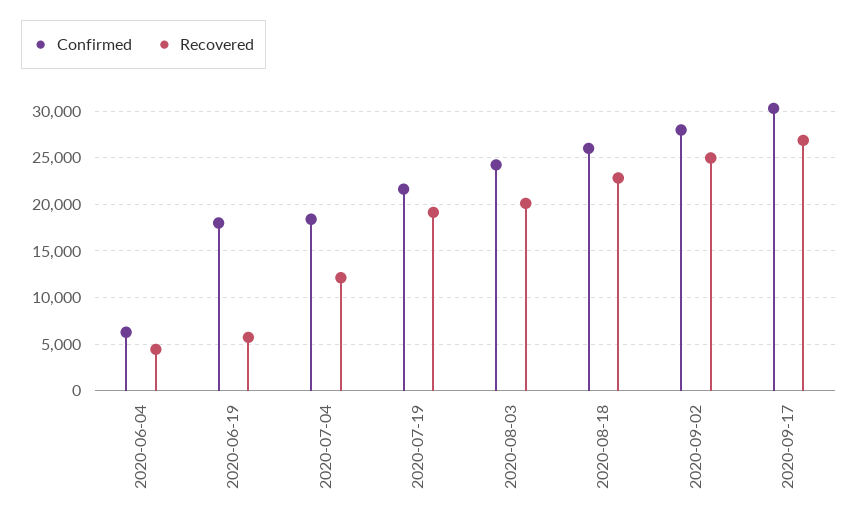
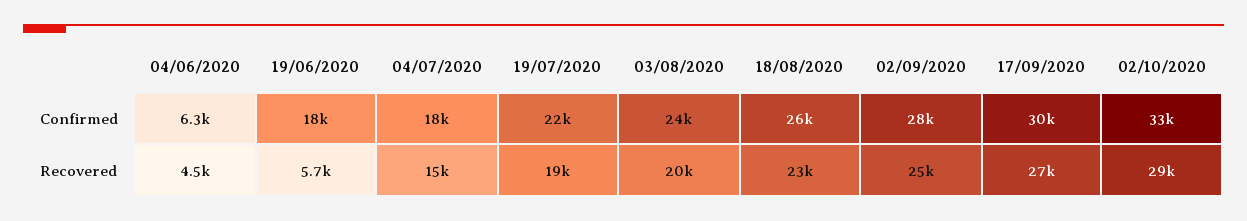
Recovered, 2020-07-04: 12000 -> 15000
Confirmed, 02/10/2020: none -> 33000
Recovered, 02/10/2020: none -> 29000

